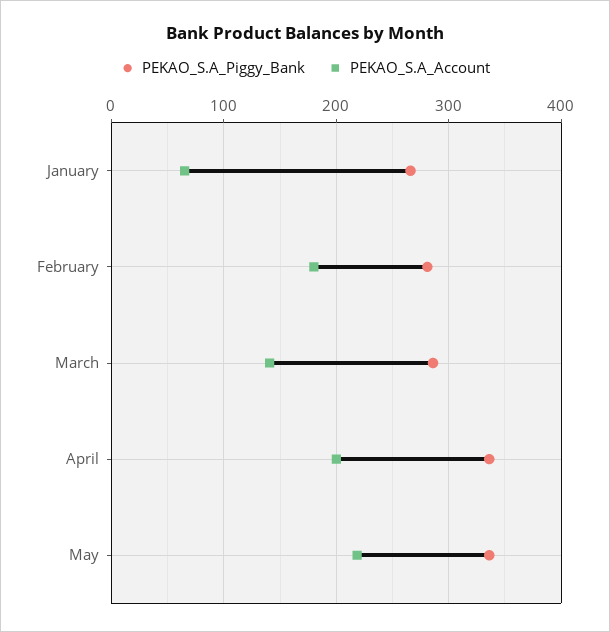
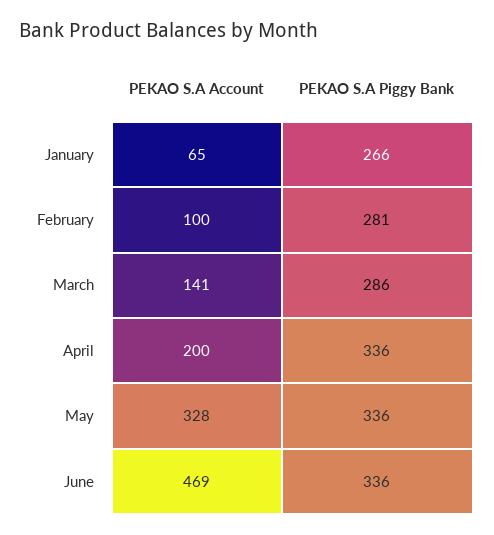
PEKAO_S.A_Account, February: 180 -> 100
PEKAO_S.A_Account, May: 220 -> 328
PEKAO_S.A_Account, June: none -> 469
PEKAO_S.A_Piggy_Bank, June: none -> 336

